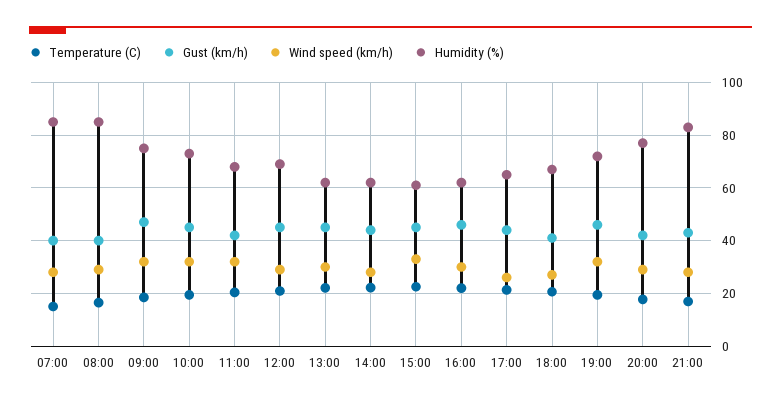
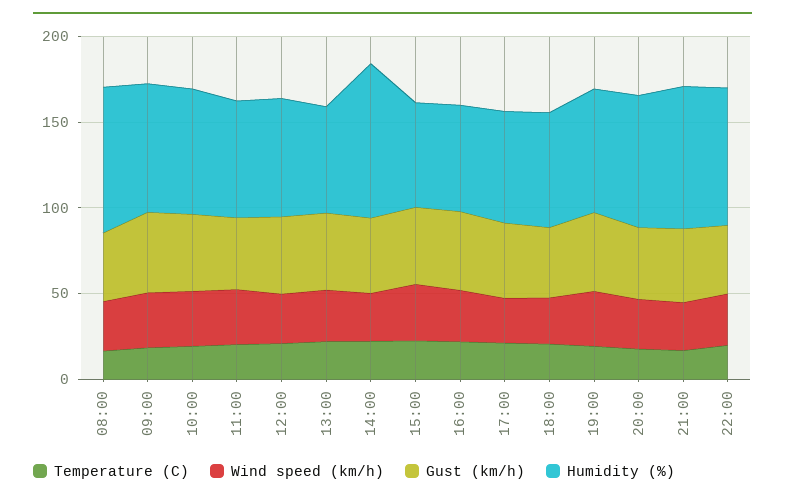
Temperature (C), 07:00: 15 -> none
Gust (km/h), 07:00: 40 -> none
Wind speed (km/h), 07:00: 27.5 -> none
Humidity (%), 07:00: 85 -> none
Humidity (%), 14:00: 62.5 -> 90
Temperature (C), 22:00: none -> 20
Wind speed (km/h), 22:00: none -> 30
Gust (km/h), 22:00: none -> 40
Humidity (%), 22:00: none -> 80

